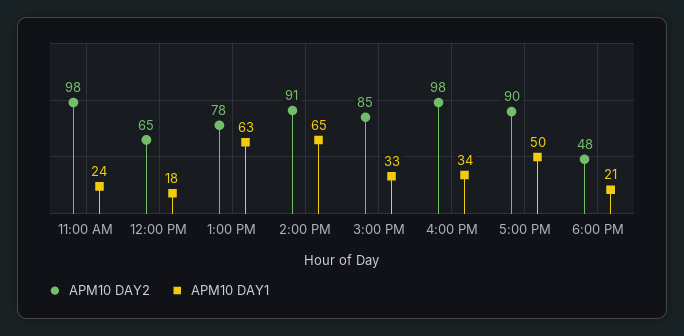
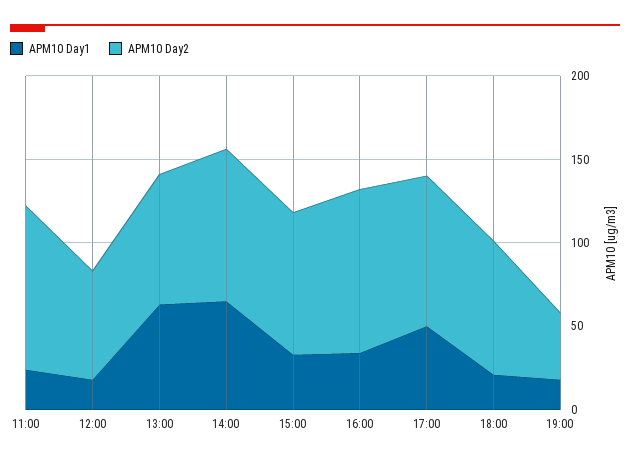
APM10 DAY2, 6:00 PM: 48 -> 80
APM10 DAY1, 19:00: none -> 20
APM10 DAY2, 19:00: none -> 40

